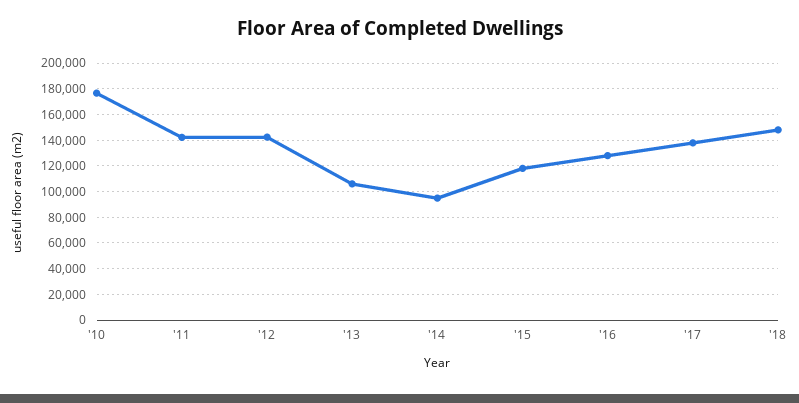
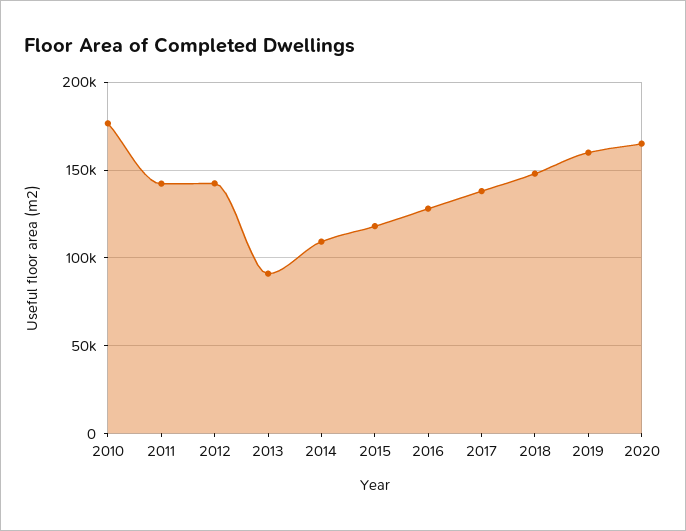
'13: 105000 -> 90000
'14: 95000 -> 110000
2019: none -> 160000
2020: none -> 165000

